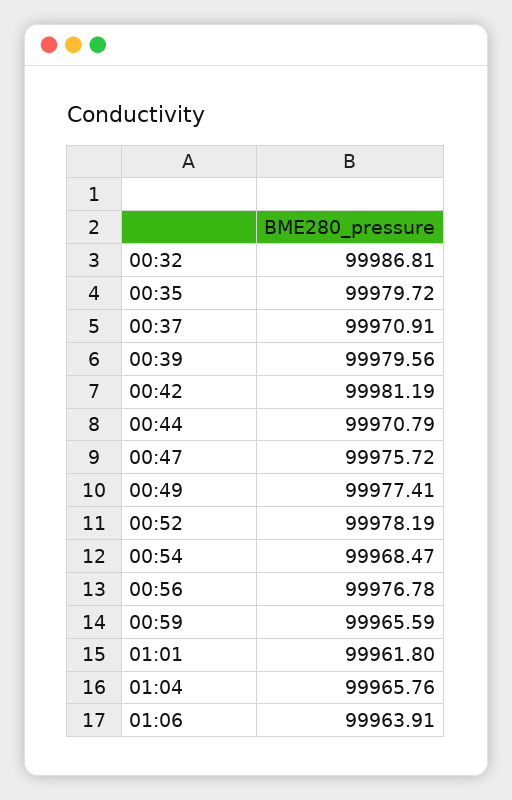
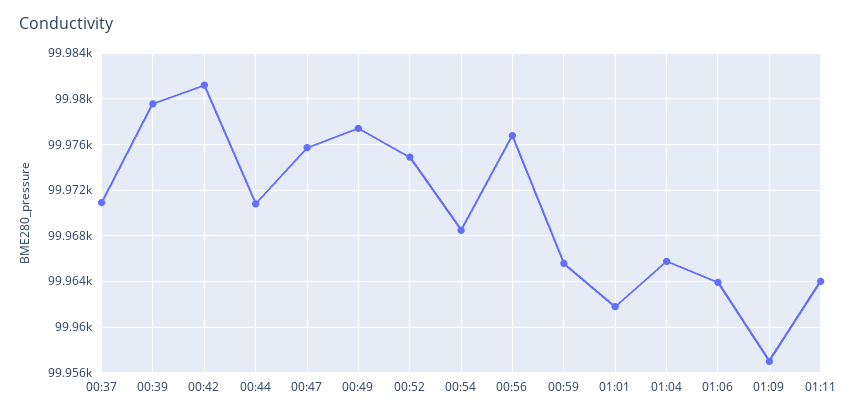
00:32: 99986.81 -> none
00:35: 99979.72 -> none
00:52: 99978.19 -> 99975
01:09: none -> 99957
01:11: none -> 99964

